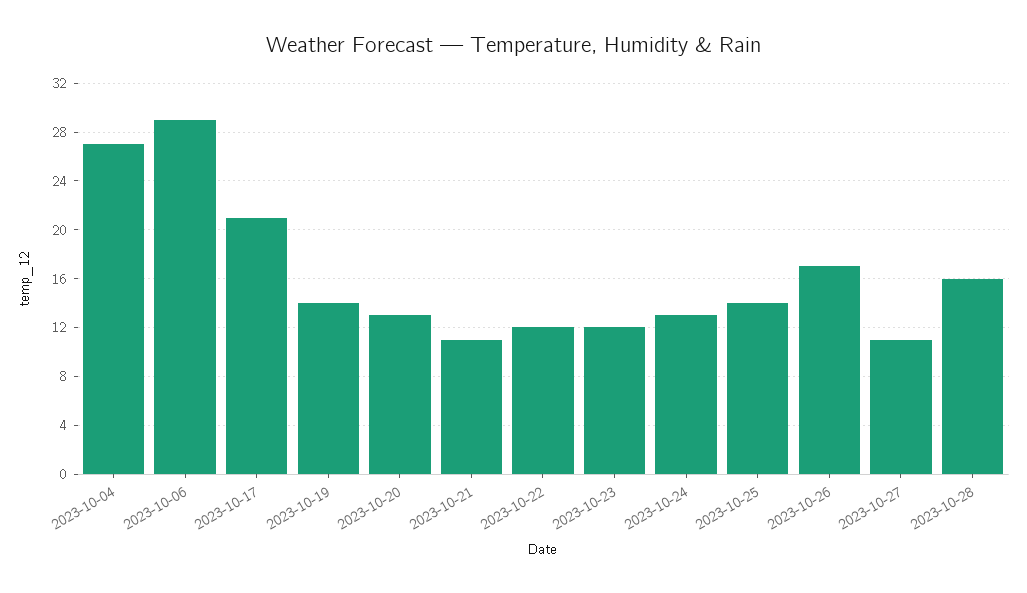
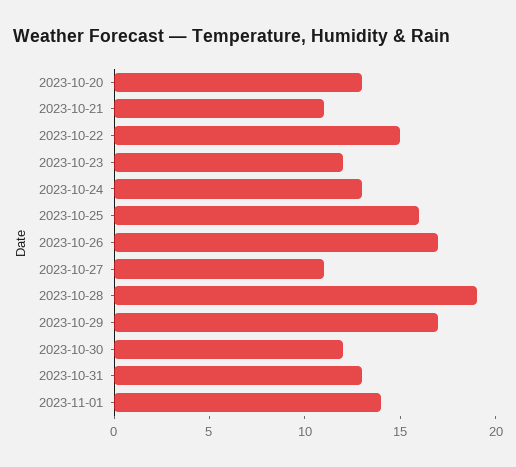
2023-10-04: 27 -> none
2023-10-06: 29 -> none
2023-10-17: 21 -> none
2023-10-19: 14 -> none
2023-10-22: 12 -> 15
2023-10-25: 14 -> 16
2023-10-28: 16 -> 19
2023-10-29: none -> 17
2023-10-30: none -> 12
2023-10-31: none -> 13
2023-11-01: none -> 14

